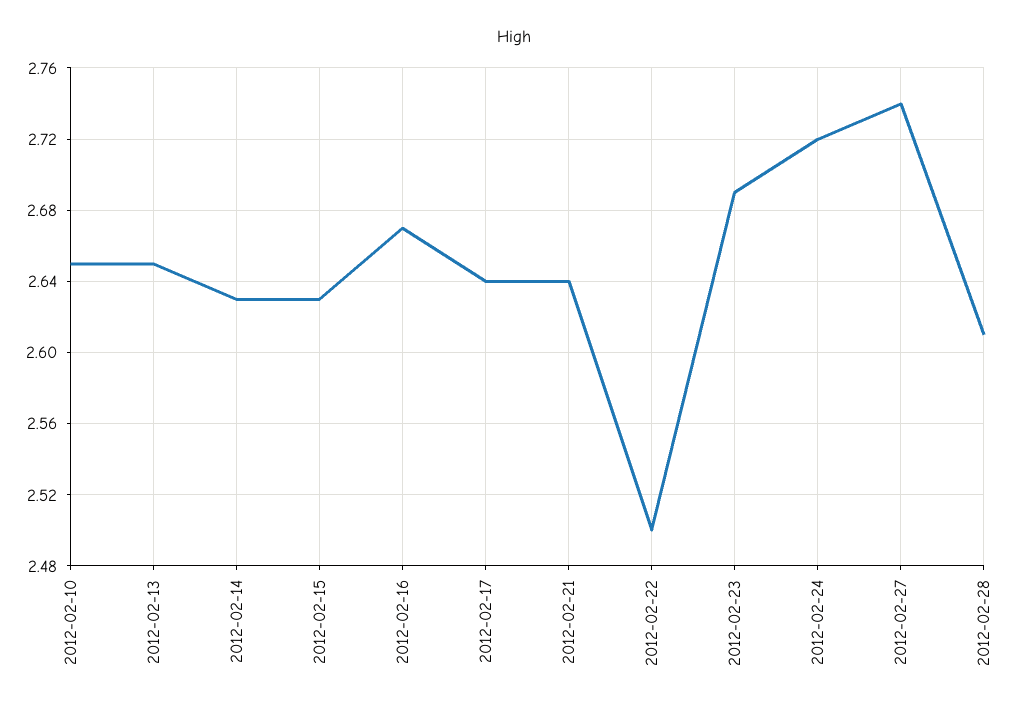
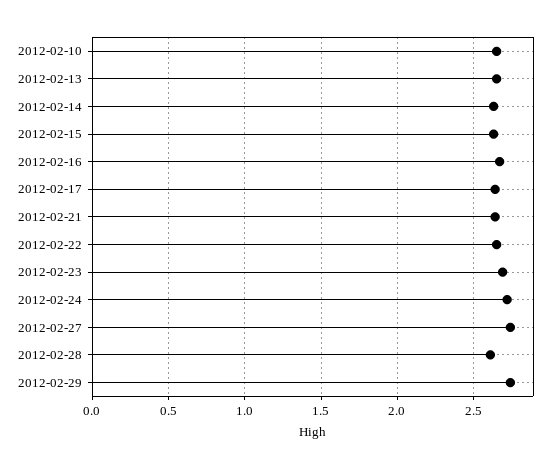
2012-02-22: 2.5 -> 2.65
2012-02-29: none -> 2.75

